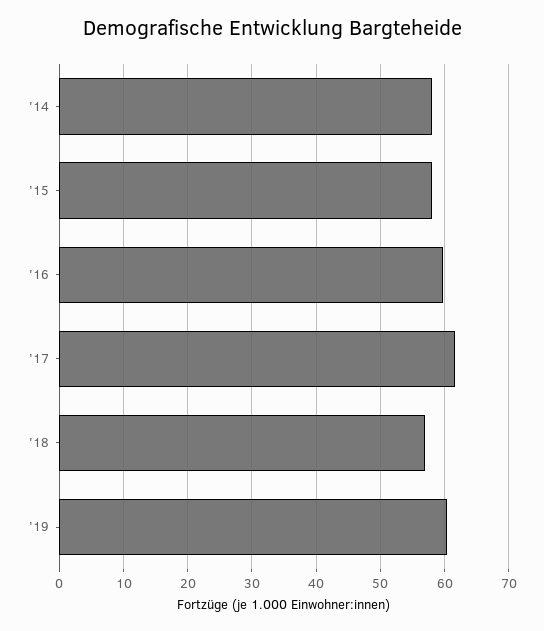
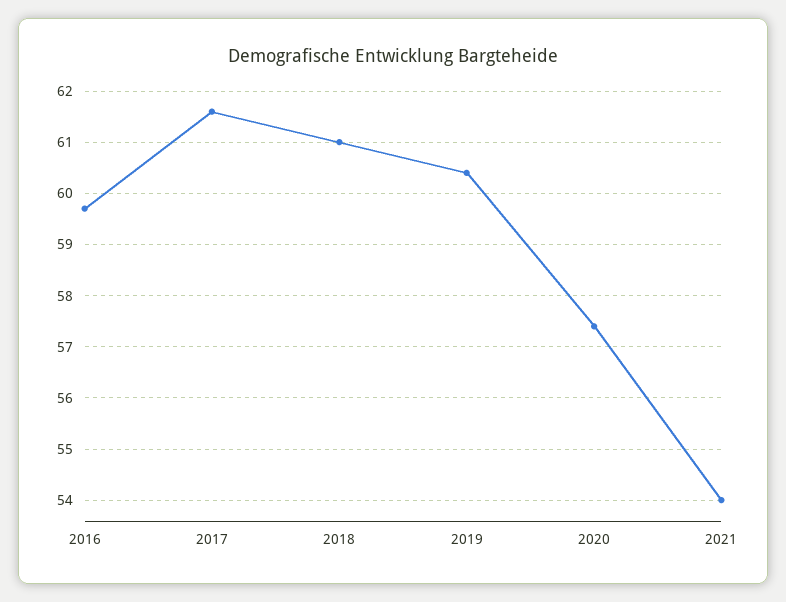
'14: 58 -> none
'15: 58 -> none
'18: 57 -> 61
2020: none -> 57.5
2021: none -> 54

